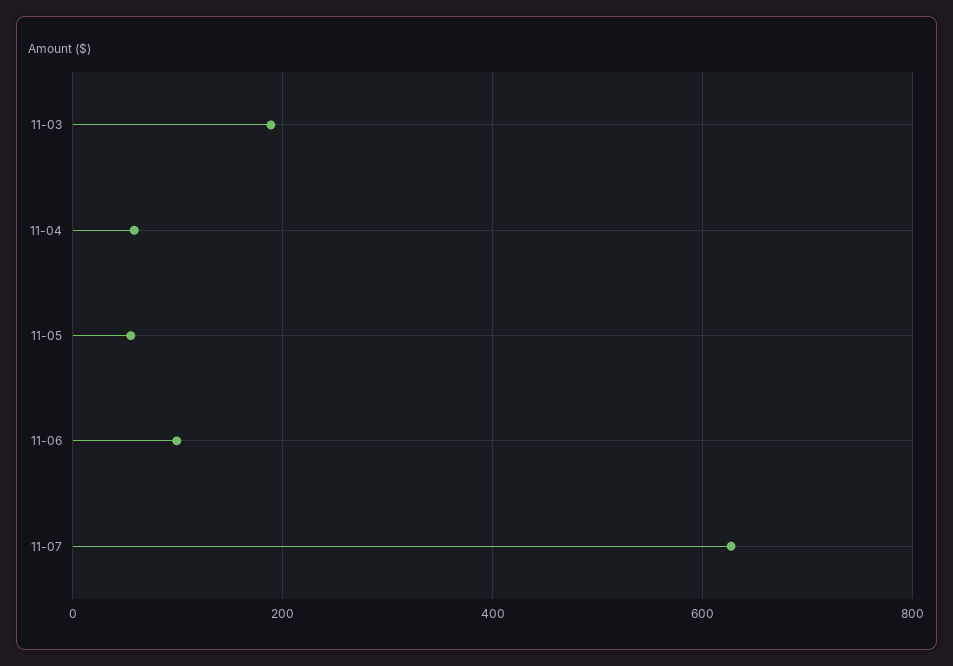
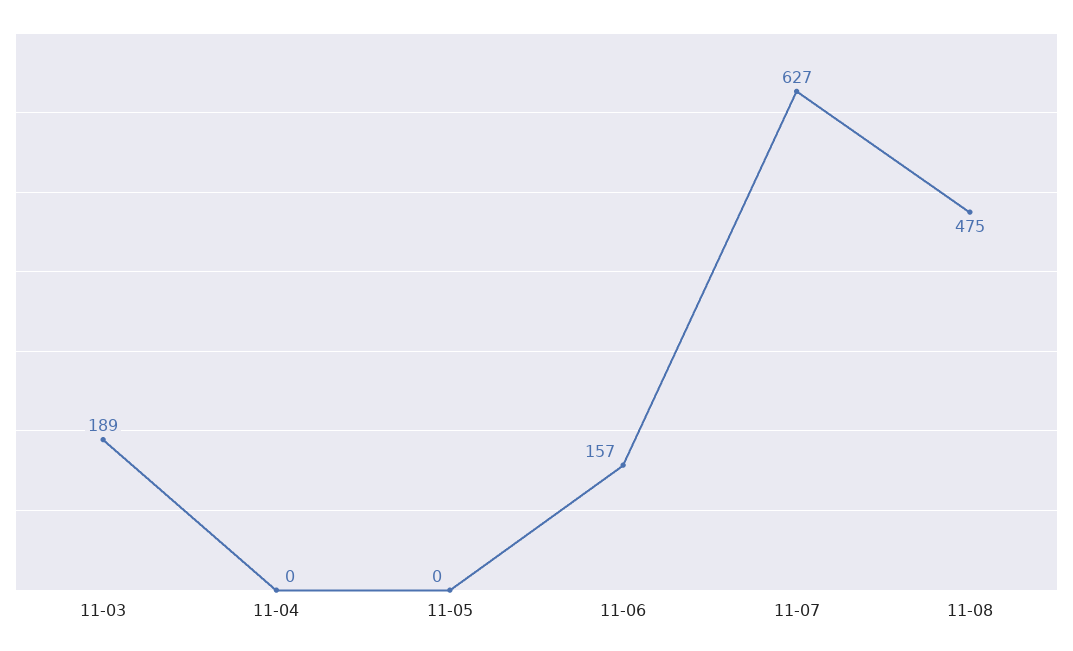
11-04: 60 -> 0
11-05: 60 -> 0
11-06: 100 -> 157
11-08: none -> 475

